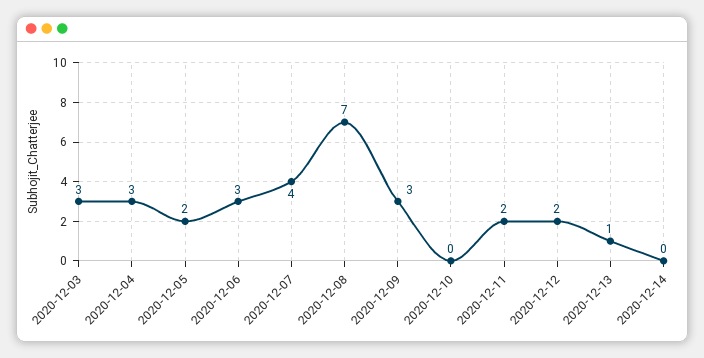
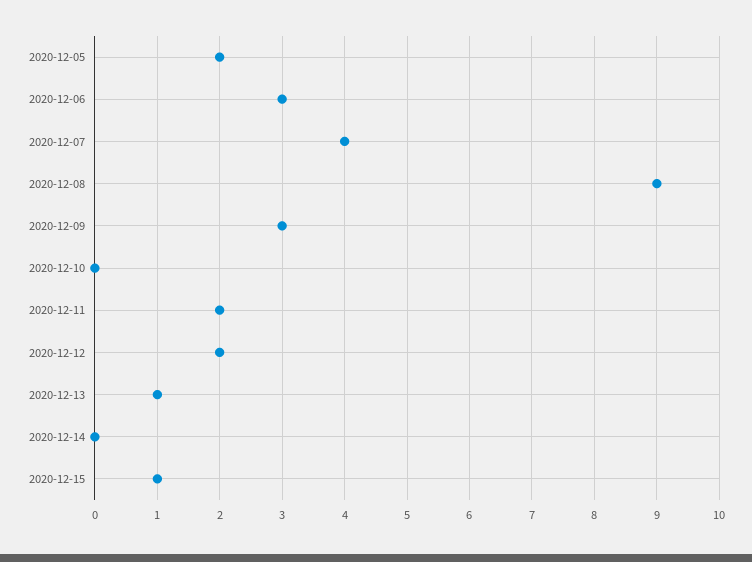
2020-12-03: 3 -> none
2020-12-04: 3 -> none
2020-12-08: 7 -> 9
2020-12-15: none -> 1

